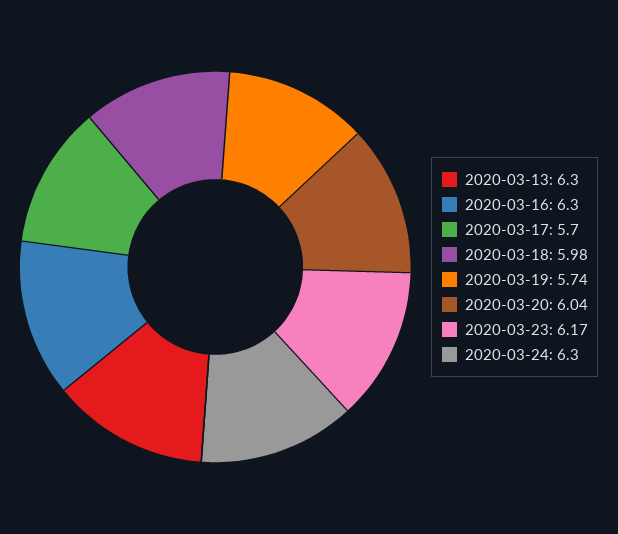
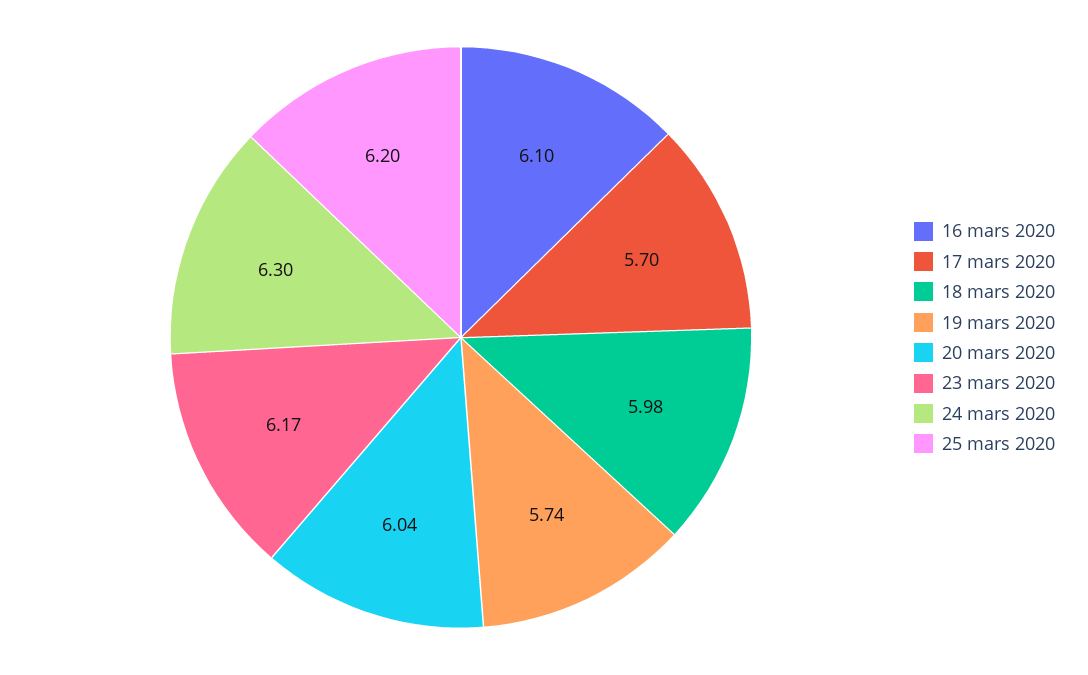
2020-03-13: 6.3 -> none
2020-03-16: 6.3 -> 6.1
25 mars 2020: none -> 6.2

